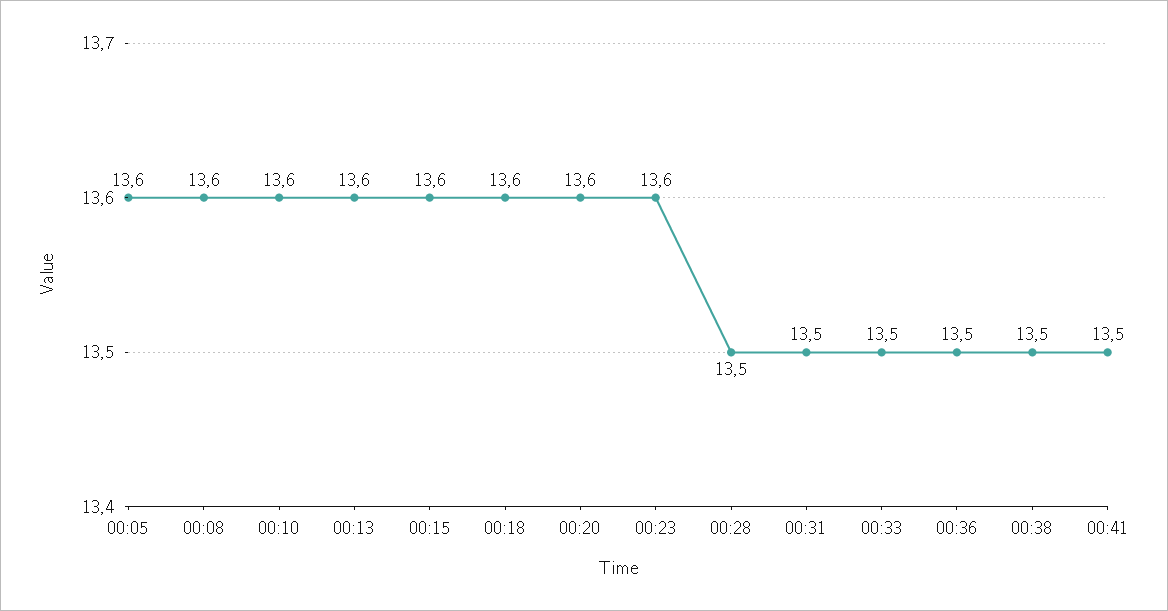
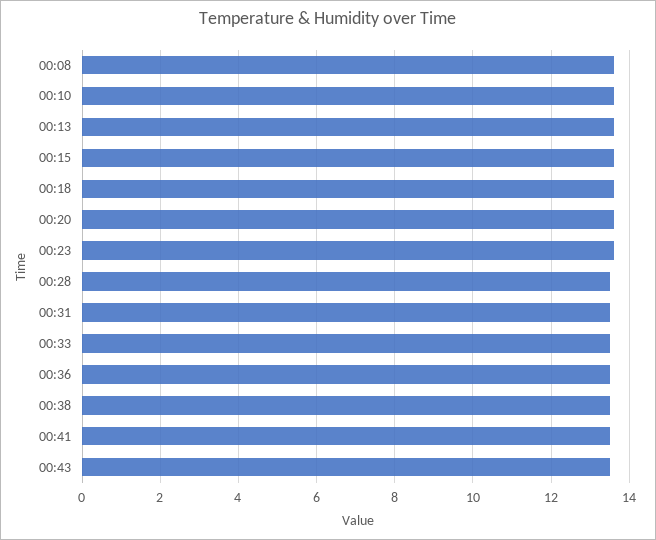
00:05: 13.6 -> none
00:43: none -> 13.5

